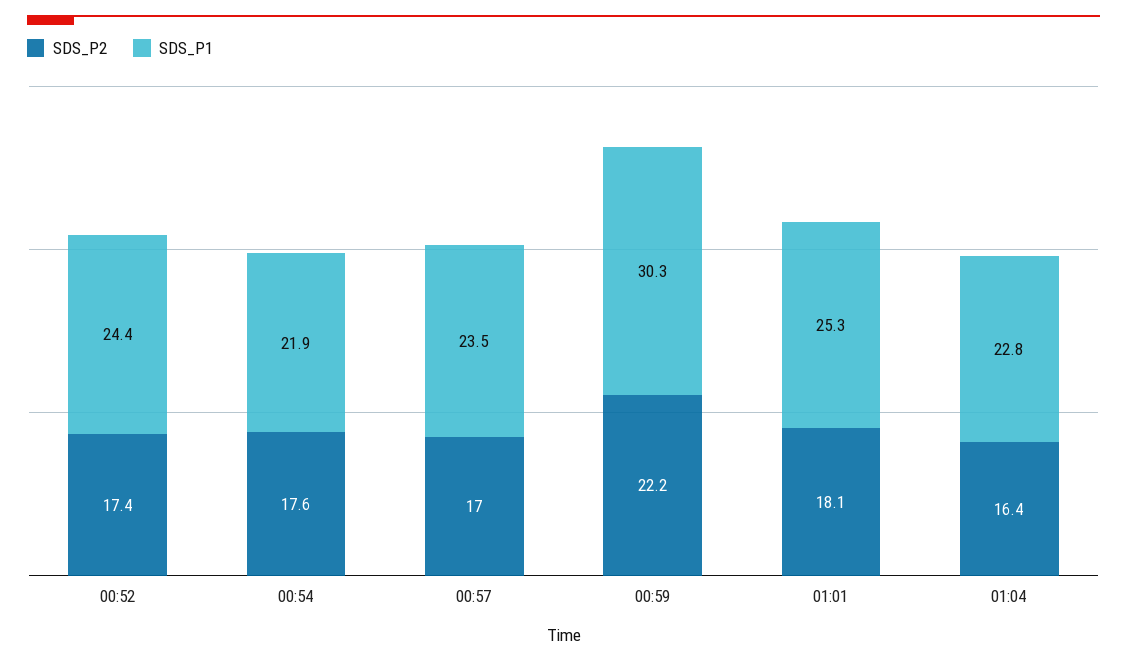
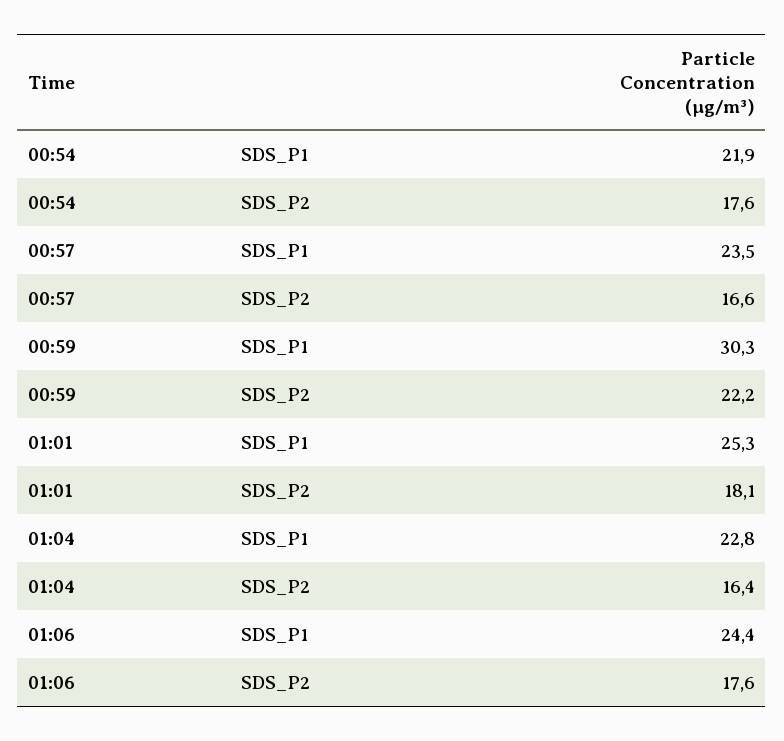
SDS_P2, 00:52: 17.4 -> none
SDS_P1, 00:52: 24.4 -> none
SDS_P2, 00:57: 17 -> 16.6
SDS_P1, 01:06: none -> 24.4
SDS_P2, 01:06: none -> 17.6

